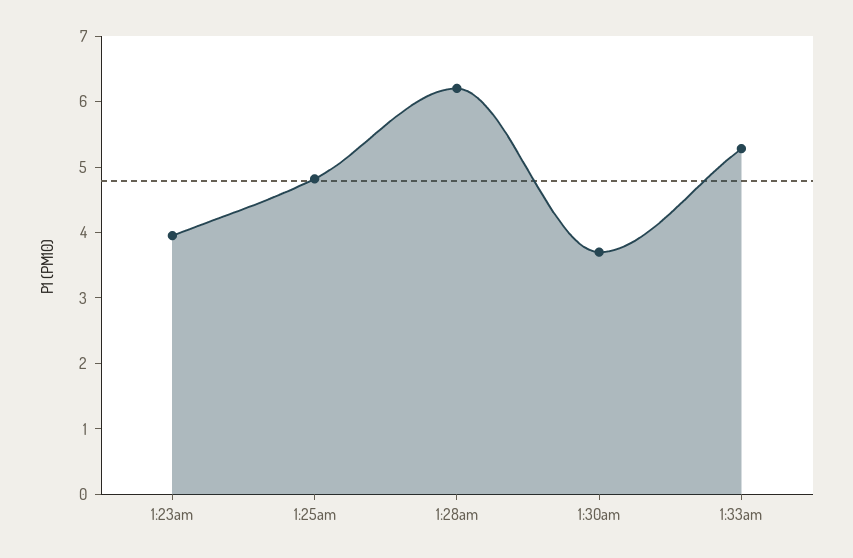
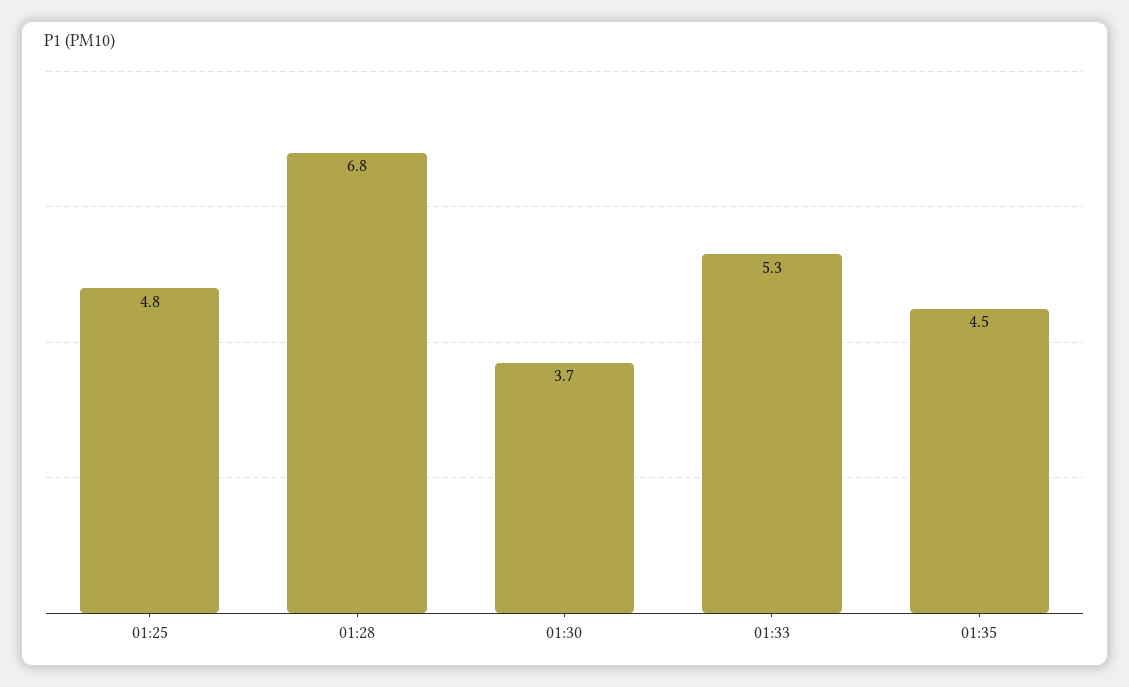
1:23am: 4 -> none
1:28am: 6.2 -> 6.8
01:35: none -> 4.5

